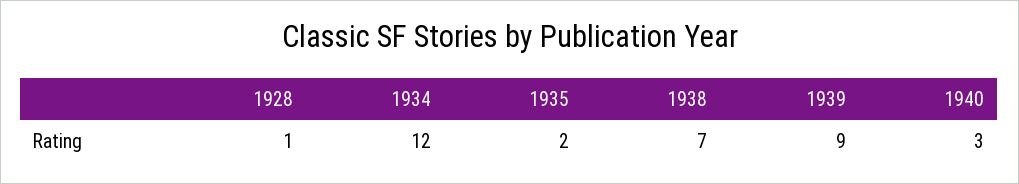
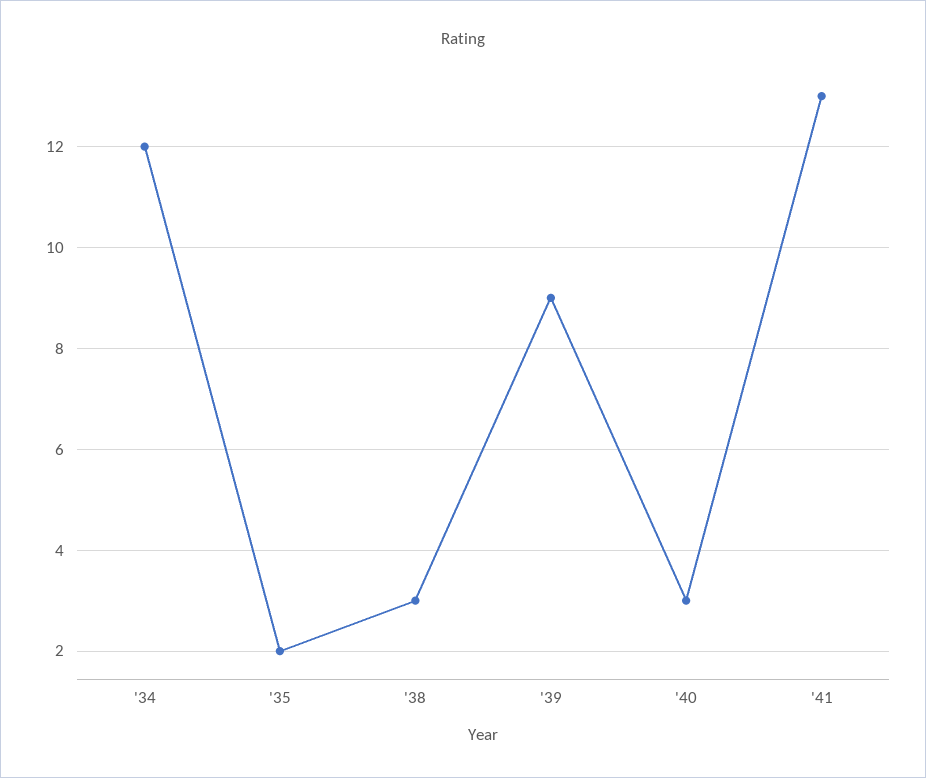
1928: 1 -> none
1938: 7 -> 3
'41: none -> 13

